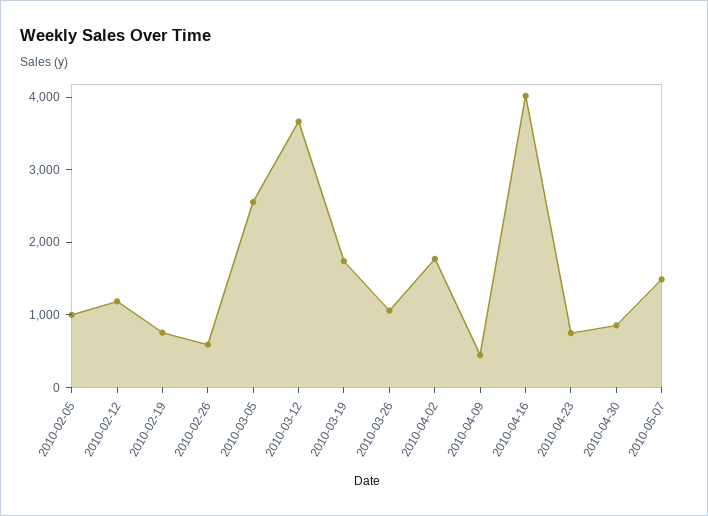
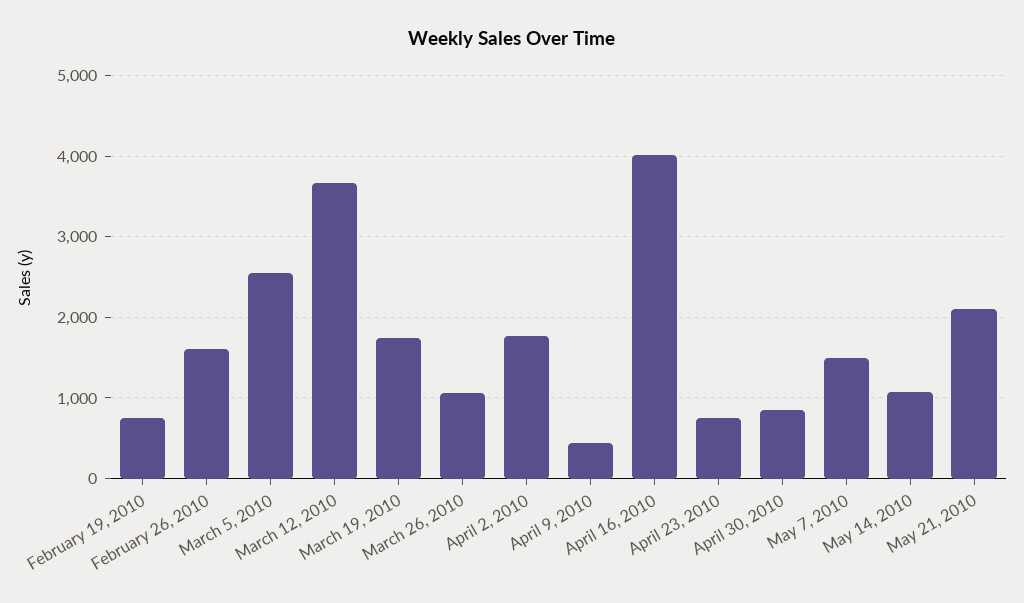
2010-02-05: 1000 -> none
2010-02-12: 1200 -> none
2010-02-26: 600 -> 1600
May 14, 2010: none -> 1100
May 21, 2010: none -> 2100

